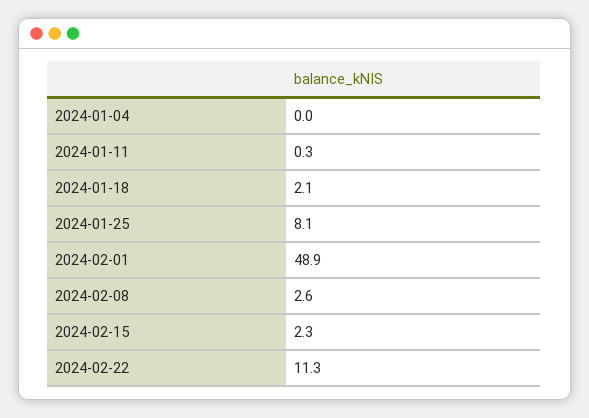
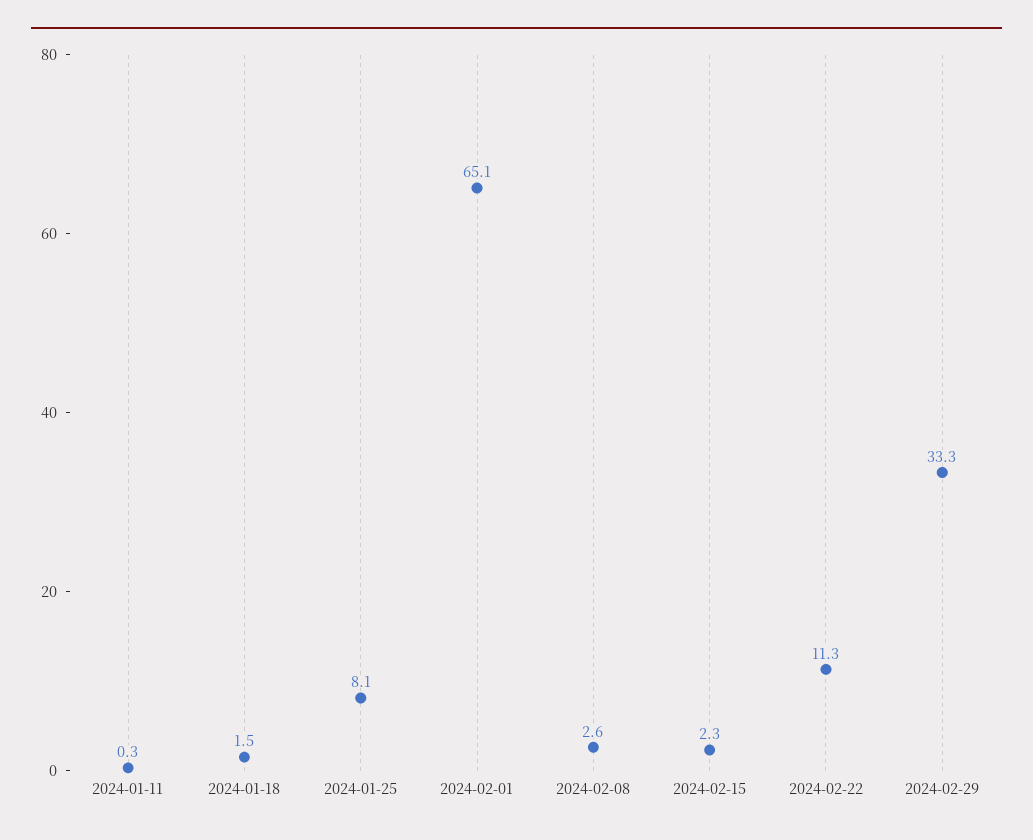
2024-01-04: 0 -> none
2024-01-18: 2.1 -> 1.5
2024-02-01: 48.9 -> 65.1
2024-02-29: none -> 33.3

